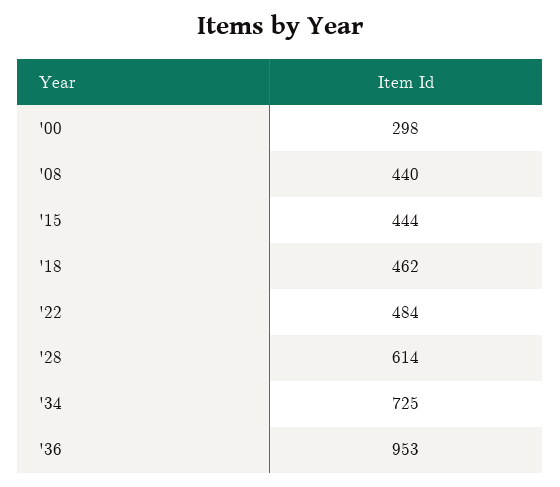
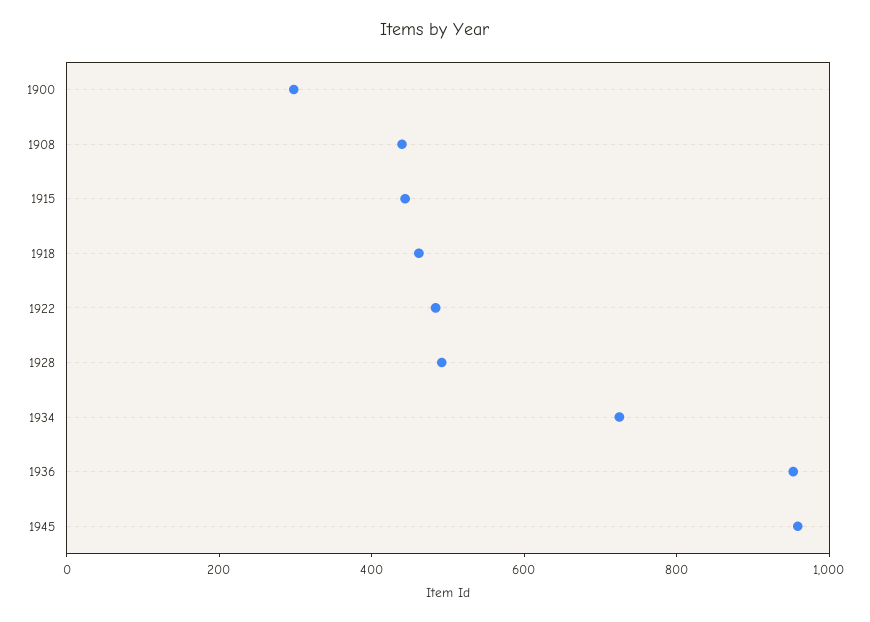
'28: 614 -> 500
1945: none -> 950

